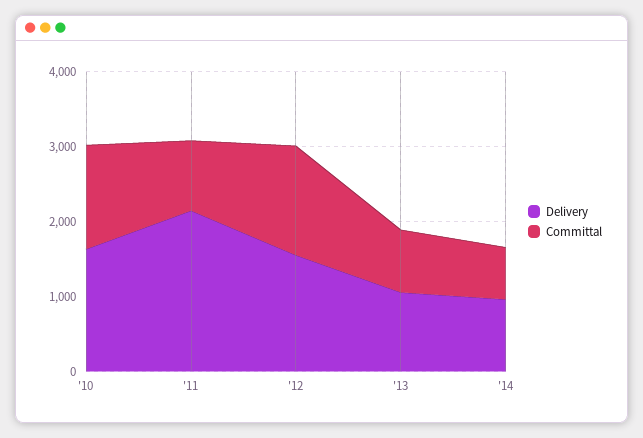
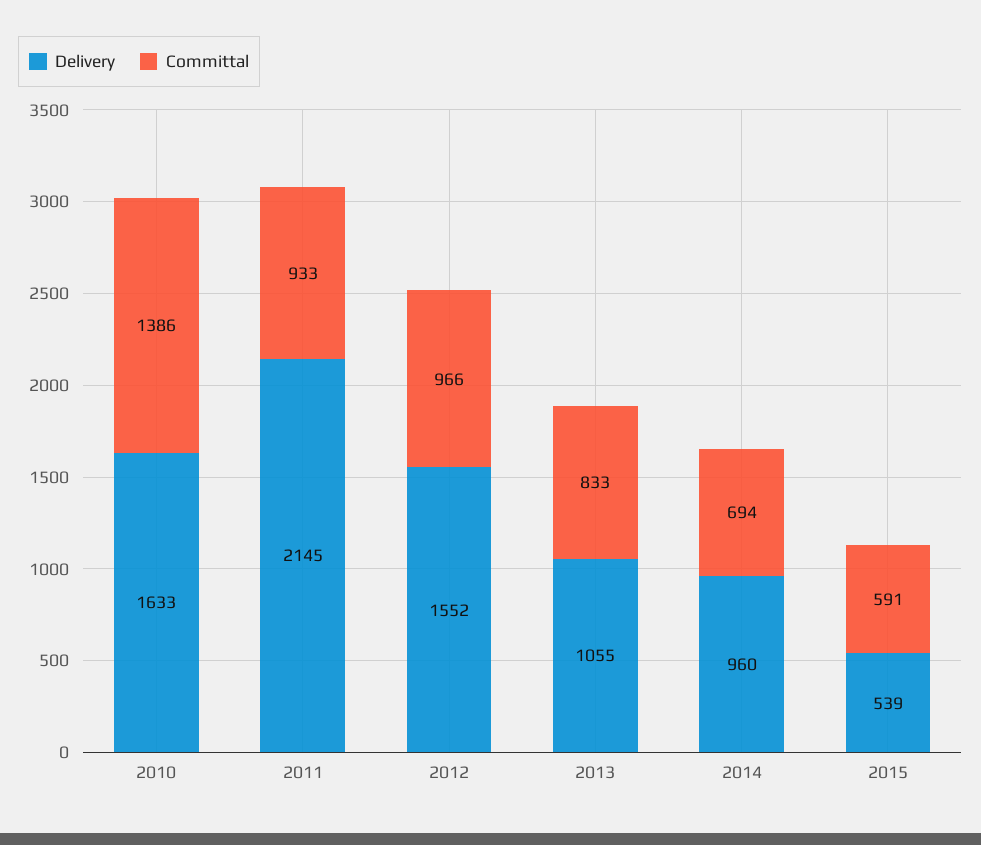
Committal, '12: 1400 -> 966
Delivery, 2015: none -> 539
Committal, 2015: none -> 591

